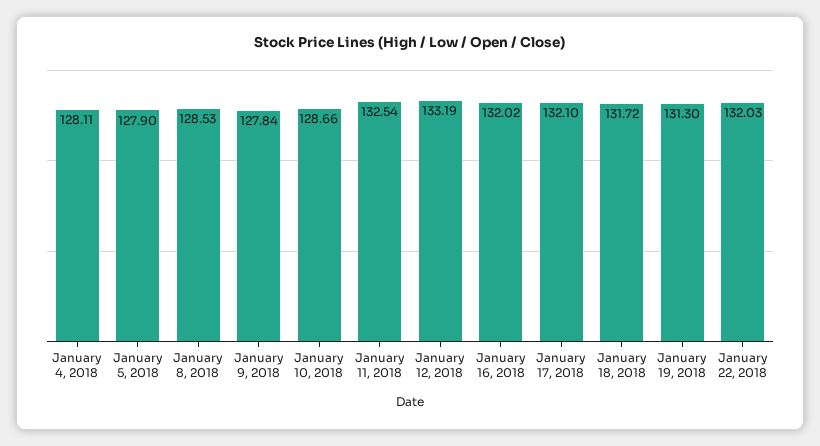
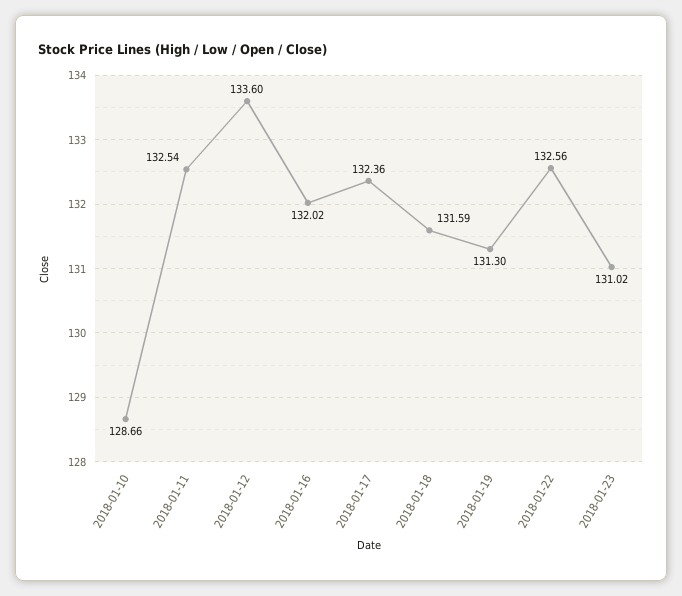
January 4, 2018: 128.11 -> none
January 5, 2018: 127.9 -> none
January 8, 2018: 128.53 -> none
January 9, 2018: 127.84 -> none
January 12, 2018: 133.19 -> 133.6
January 17, 2018: 132.1 -> 132.36
January 18, 2018: 131.72 -> 131.59
January 22, 2018: 132.03 -> 132.56
2018-01-23: none -> 131.02

